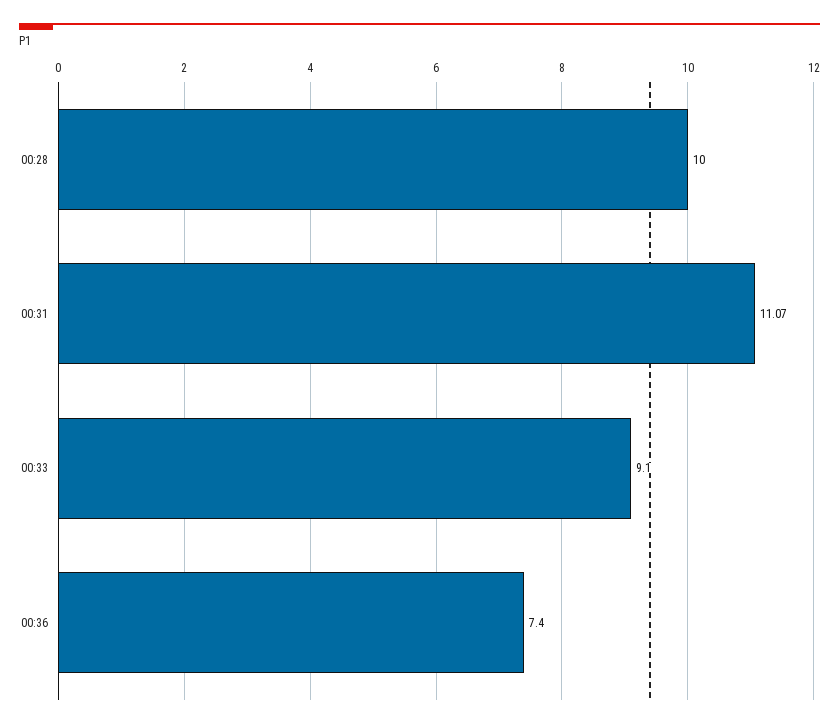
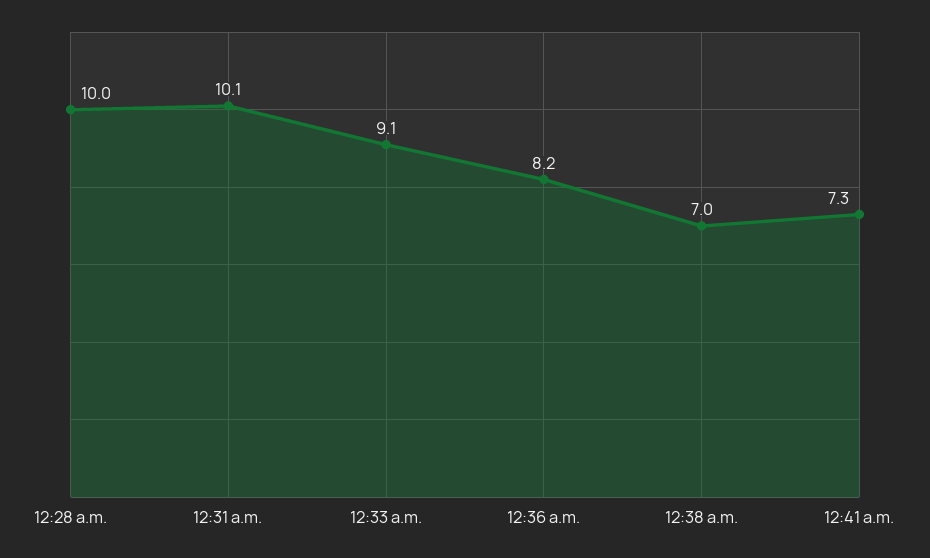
00:31: 11.07 -> 10.1
00:36: 7.4 -> 8.2
12:38 a.m.: none -> 7
12:41 a.m.: none -> 7.3

